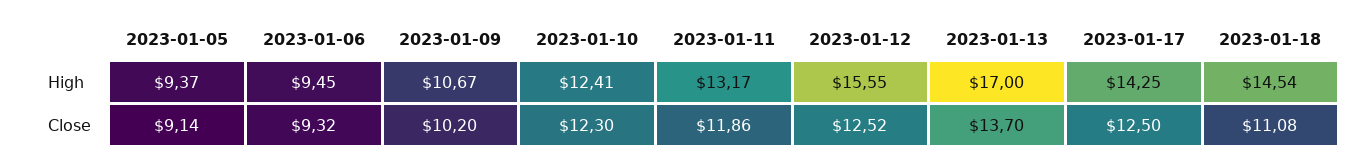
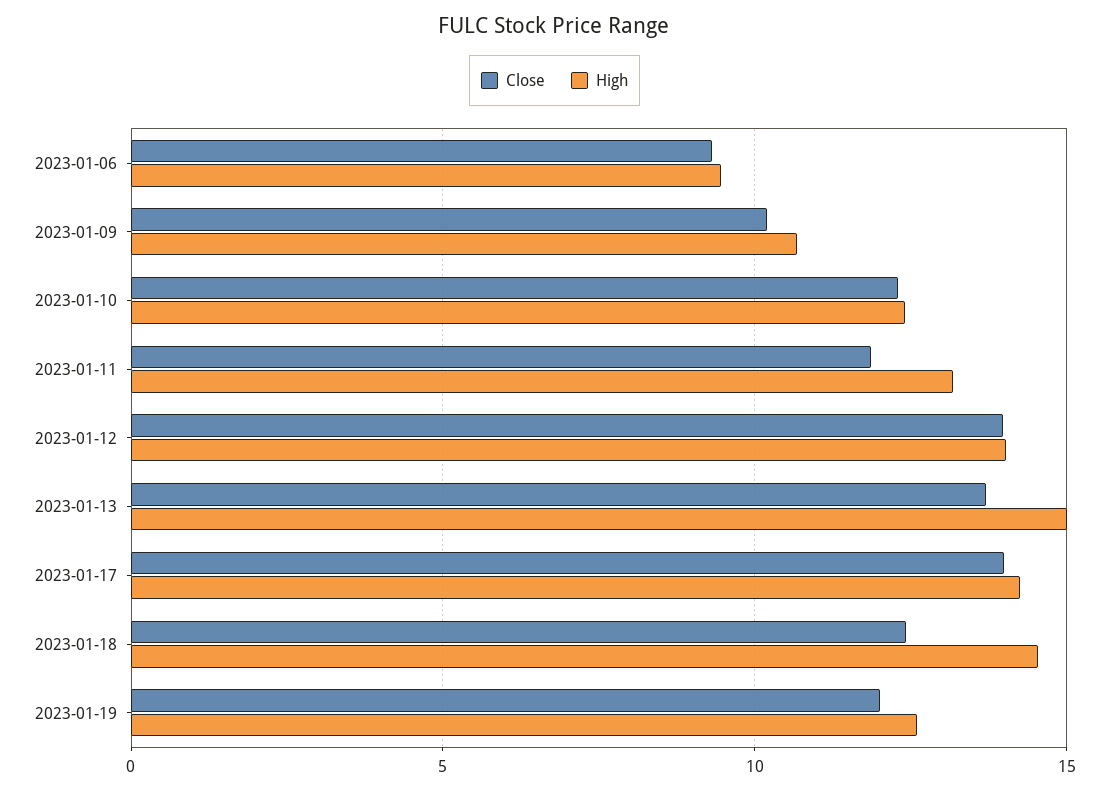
High, 2023-01-05: 9.37 -> none
High, 2023-01-12: 15.55 -> 14
High, 2023-01-13: 17 -> 15
Close, 2023-01-05: 9.14 -> none
Close, 2023-01-12: 12.52 -> 14
Close, 2023-01-17: 12.5 -> 14
Close, 2023-01-18: 11.08 -> 12.5
Close, 2023-01-19: none -> 12
High, 2023-01-19: none -> 12.5

